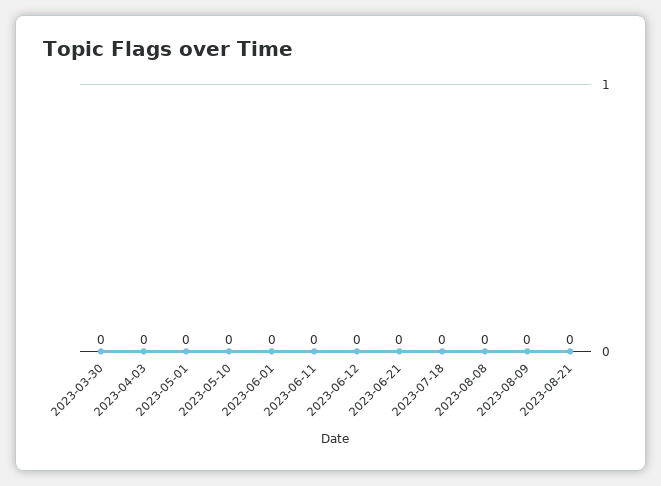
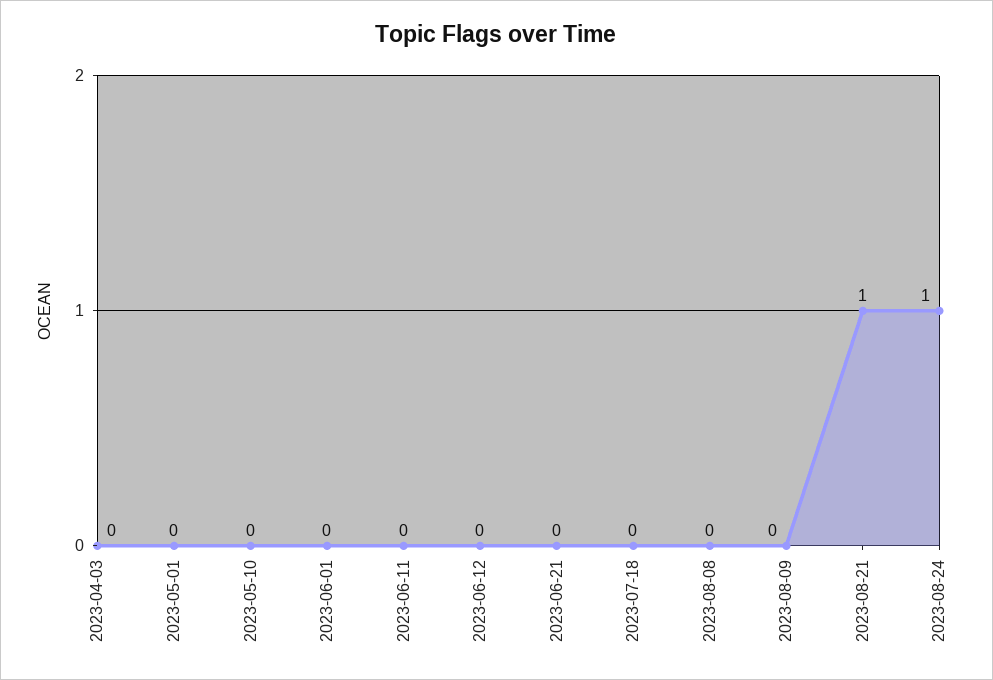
2023-03-30: 0 -> none
2023-08-21: 0 -> 1
2023-08-24: none -> 1

